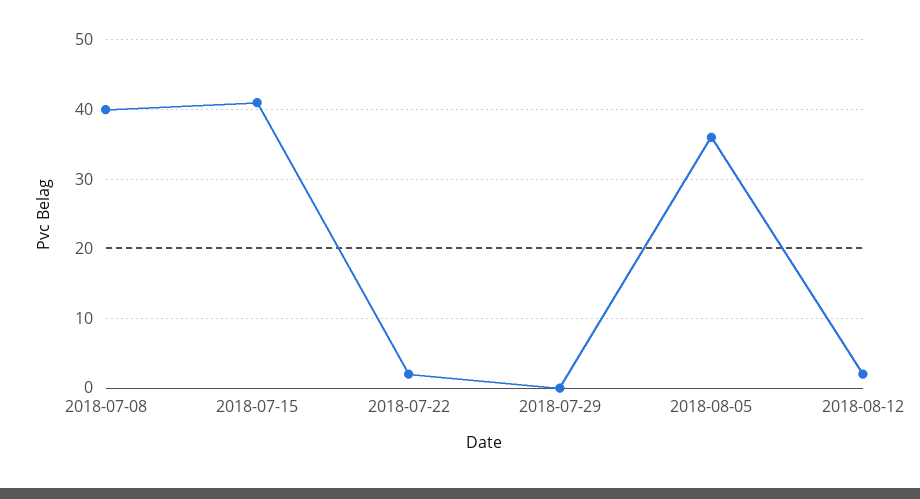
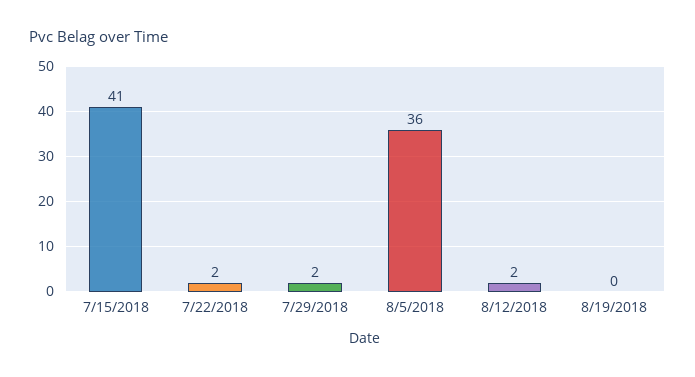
2018-07-08: 40 -> none
2018-07-29: 0 -> 2
8/19/2018: none -> 0

